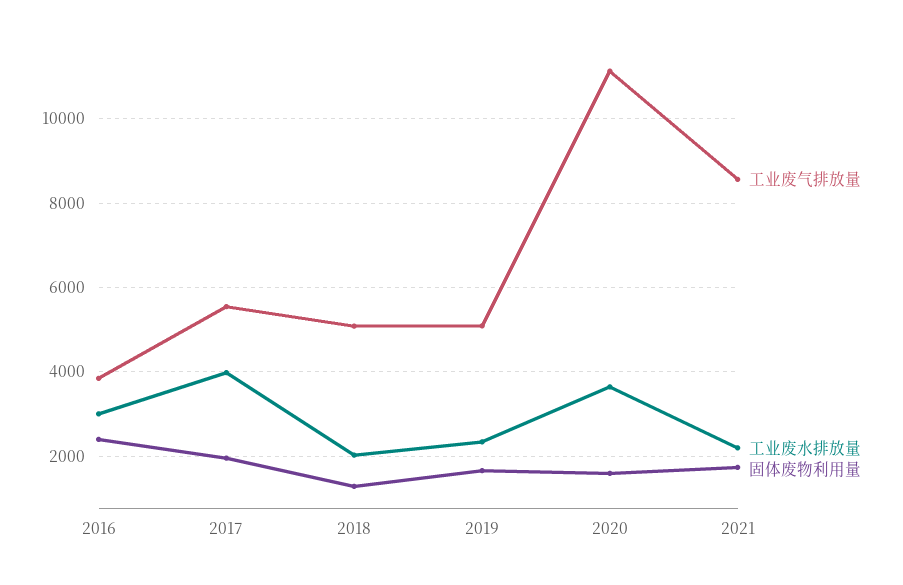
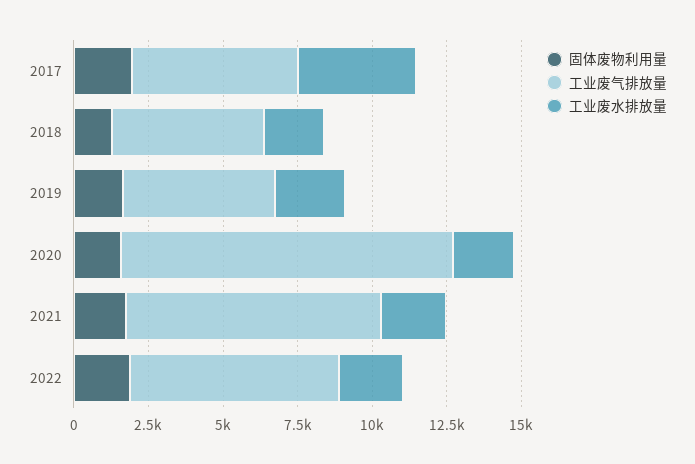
工业废气排放量, 2016: 3800 -> none
工业废水排放量, 2016: 3000 -> none
固体废物利用量, 2016: 2400 -> none
工业废水排放量, 2020: 3600 -> 2000
固体废物利用量, 2022: none -> 2000
工业废气排放量, 2022: none -> 7000
工业废水排放量, 2022: none -> 2000

